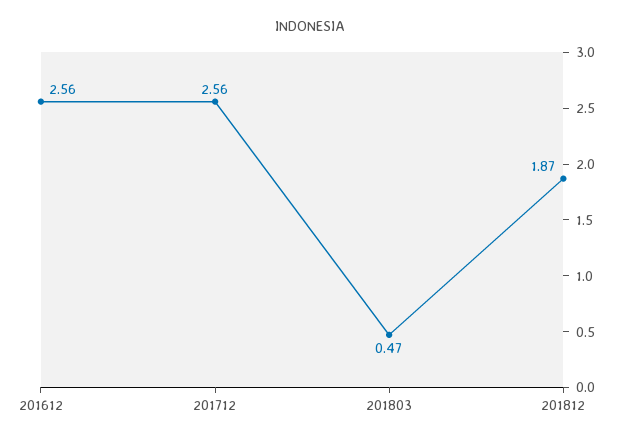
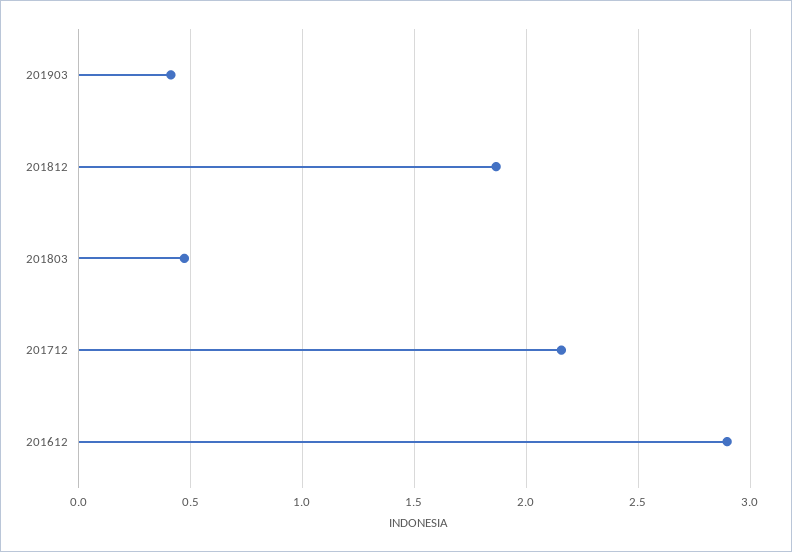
201612: 2.56 -> 2.9
201712: 2.56 -> 2.15
201903: none -> 0.4

